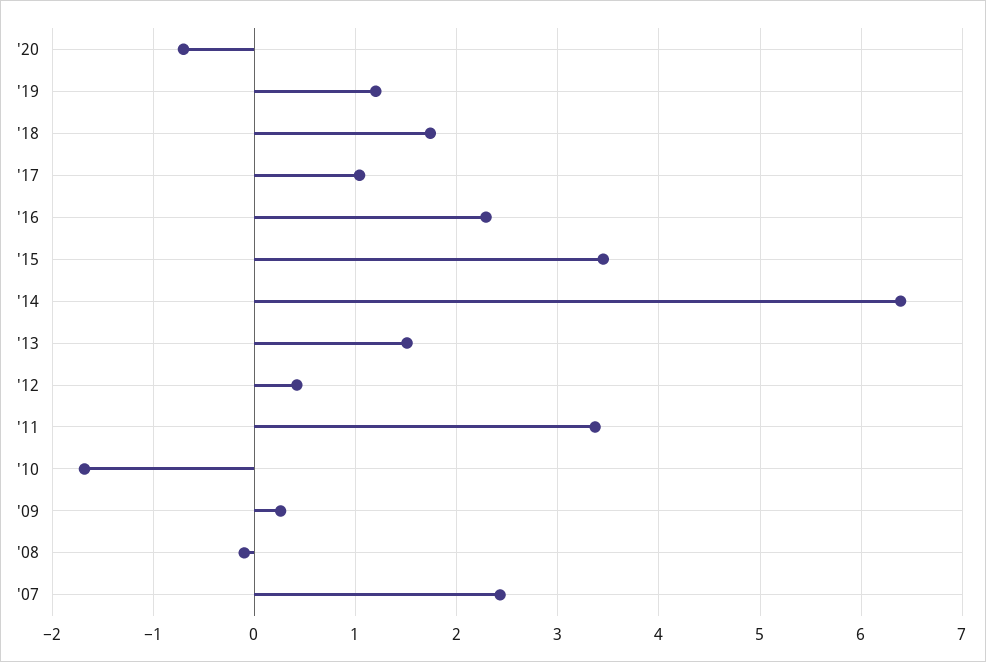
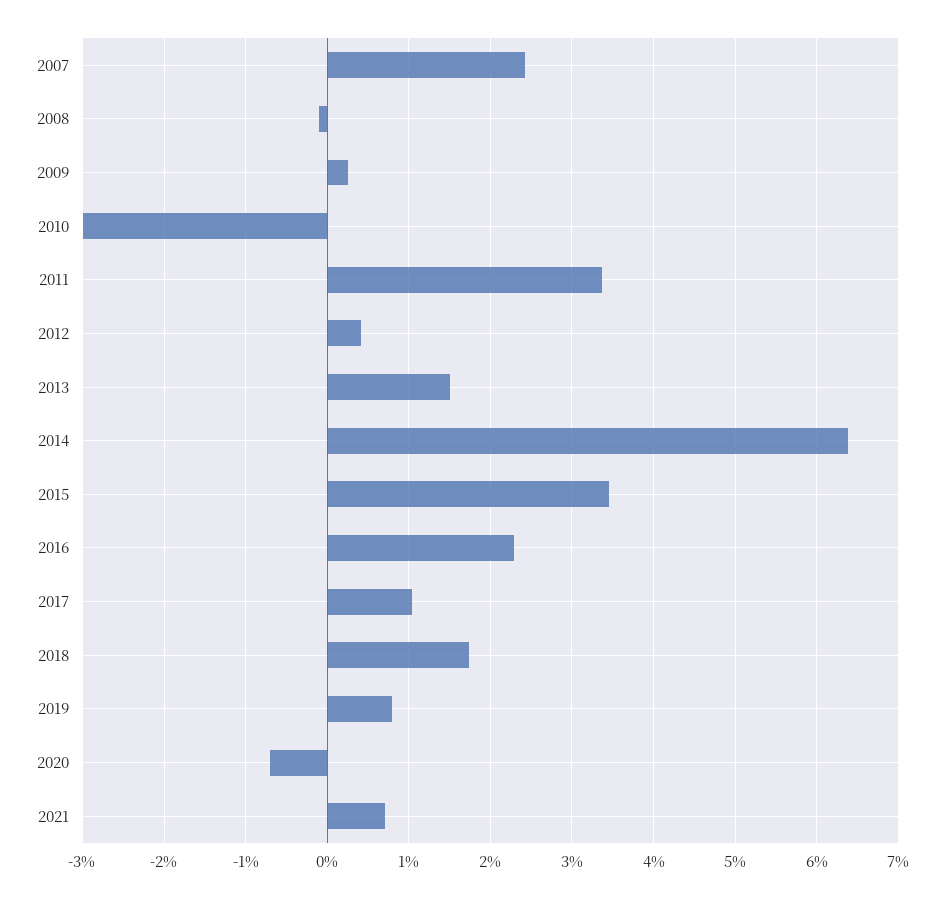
'19: 1.2 -> 0.8
'10: -1.7 -> -3
2021: none -> 0.7

